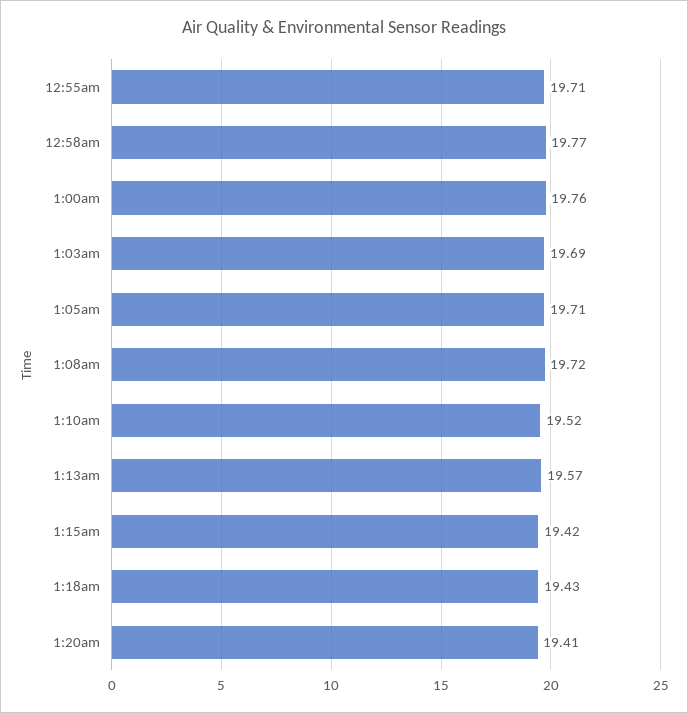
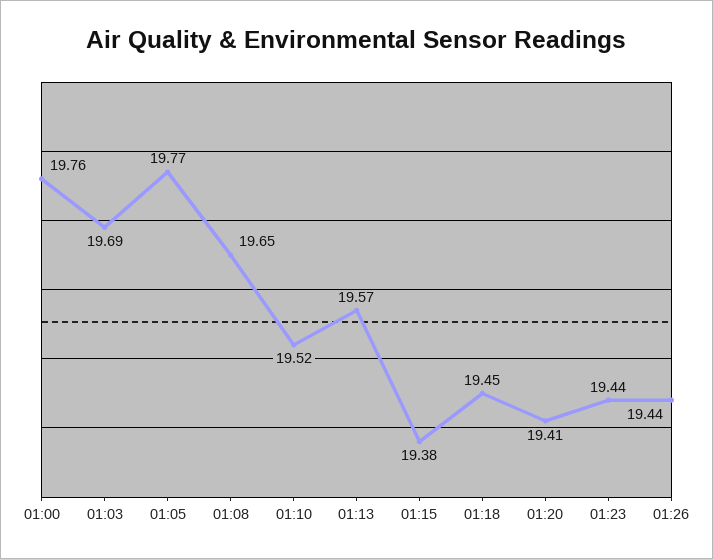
12:55am: 19.71 -> none
12:58am: 19.77 -> none
1:05am: 19.71 -> 19.77
1:08am: 19.72 -> 19.65
1:15am: 19.42 -> 19.38
1:18am: 19.43 -> 19.45
01:23: none -> 19.44
01:26: none -> 19.44

